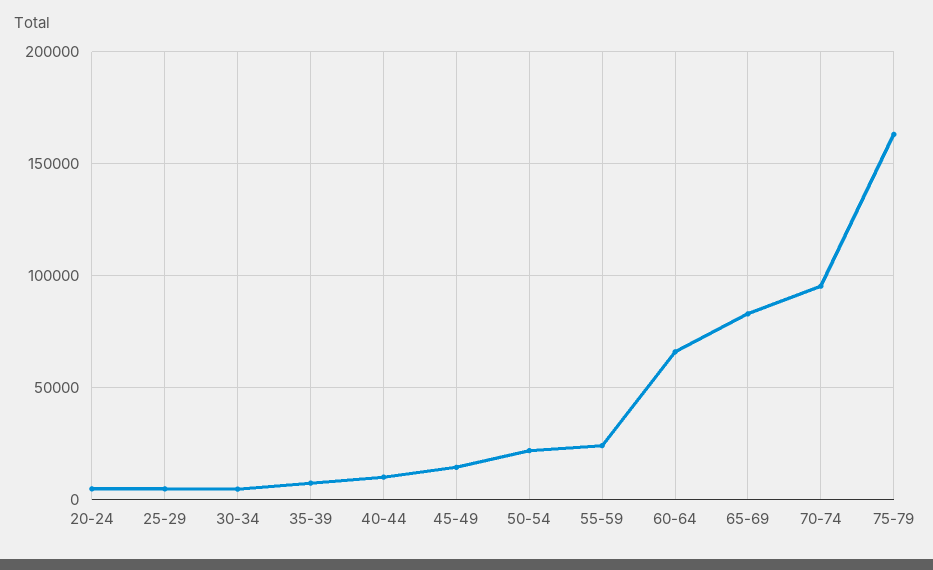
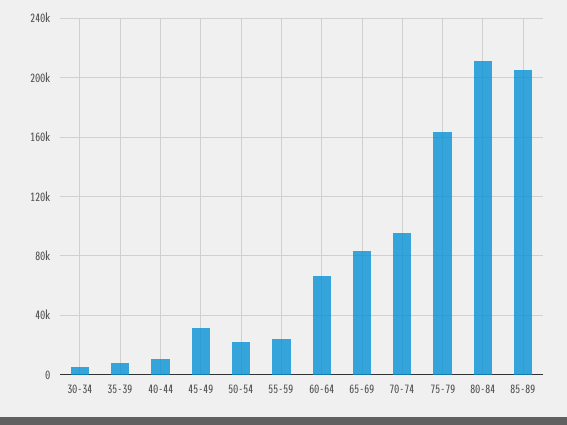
20-24: 5000 -> none
25-29: 5000 -> none
45-49: 15000 -> 30000
80-84: none -> 210000
85-89: none -> 205000

